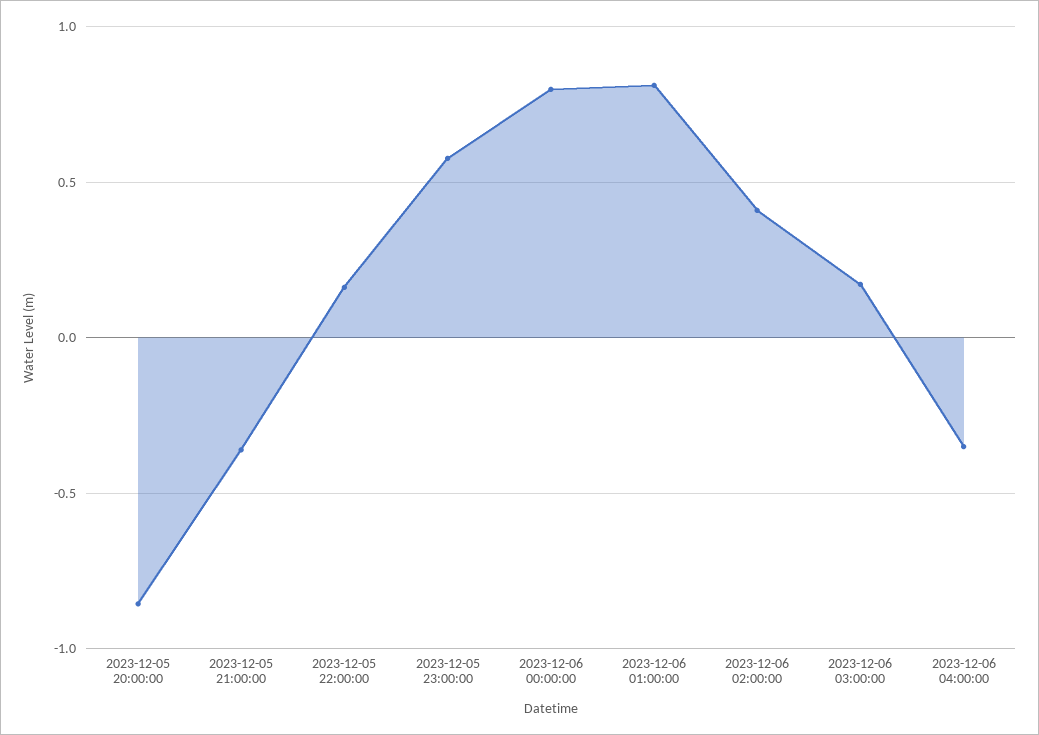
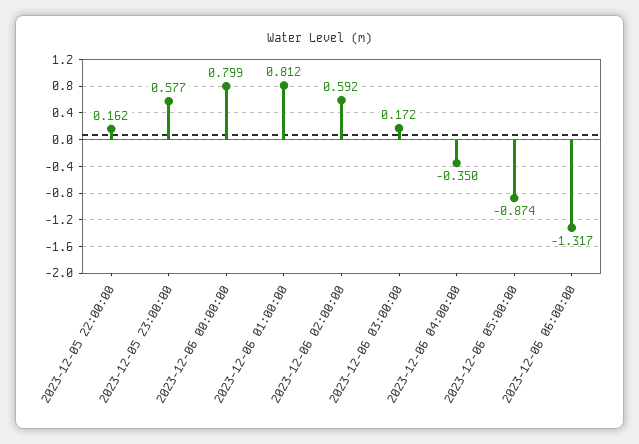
2023-12-05 20:00:00: -0.85 -> none
2023-12-05 21:00:00: -0.35 -> none
2023-12-06 02:00:00: 0.4 -> 0.592
2023-12-06 05:00:00: none -> -0.874
2023-12-06 06:00:00: none -> -1.317

